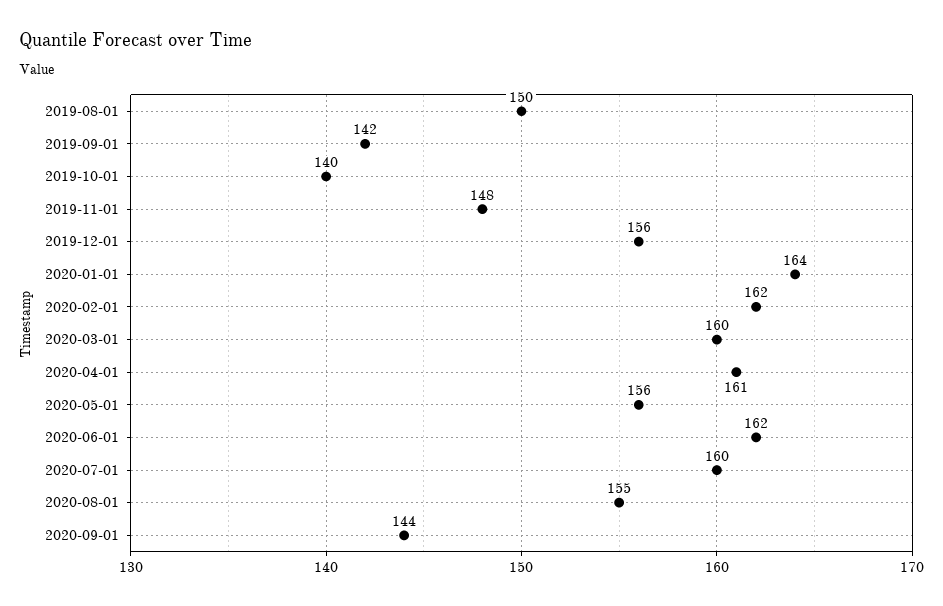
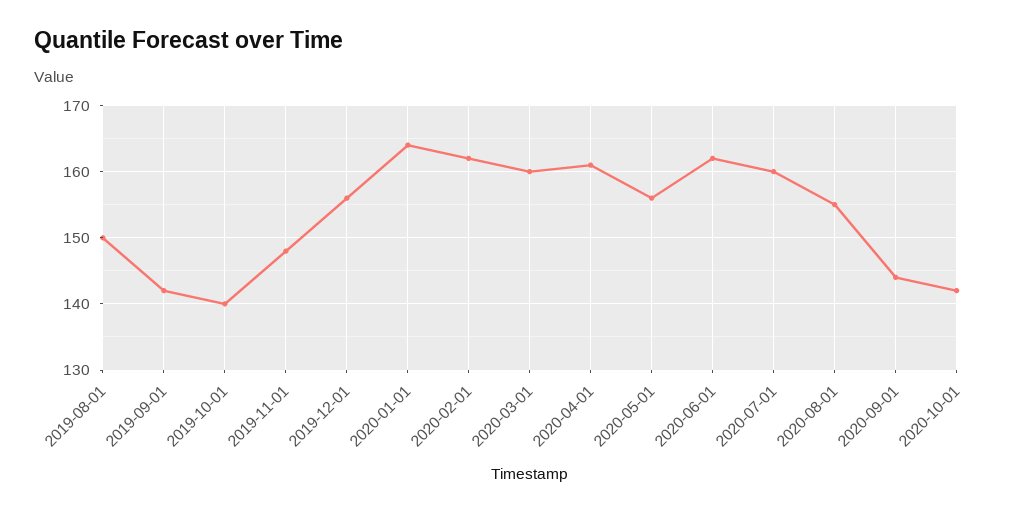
2020-10-01: none -> 142

